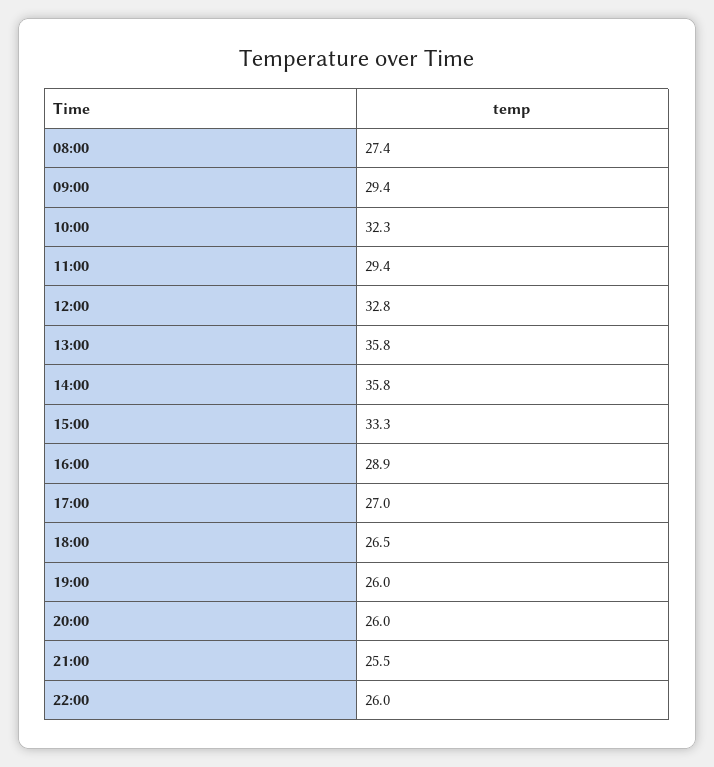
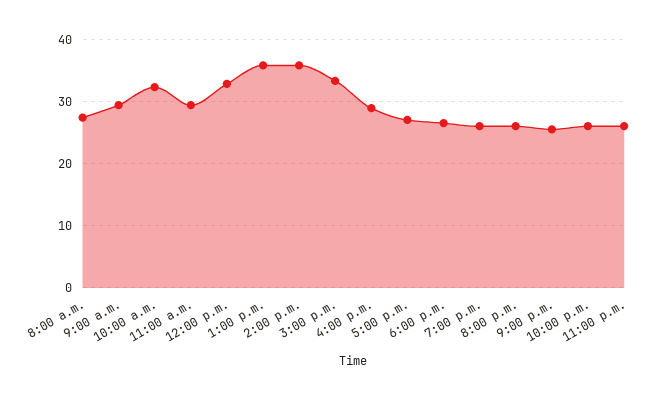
11:00 p.m.: none -> 26

